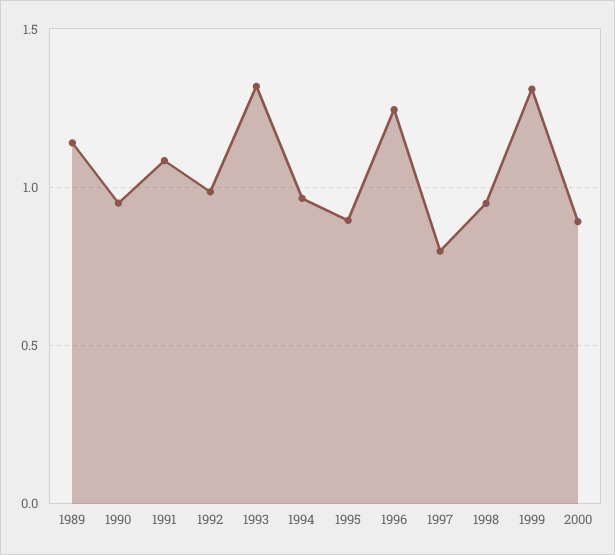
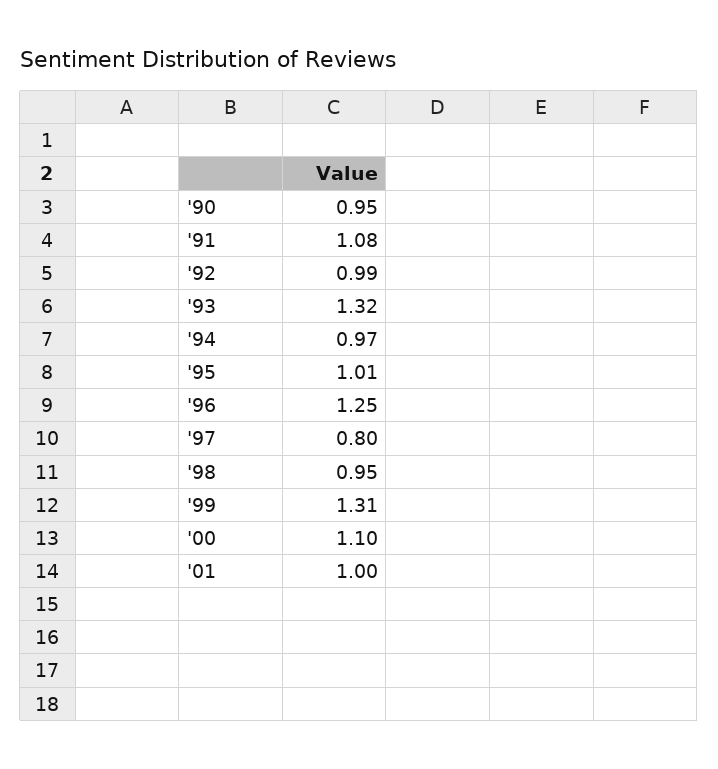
1989: 1.15 -> none
1995: 0.9 -> 1.01
2000: 0.9 -> 1.1
'01: none -> 1

